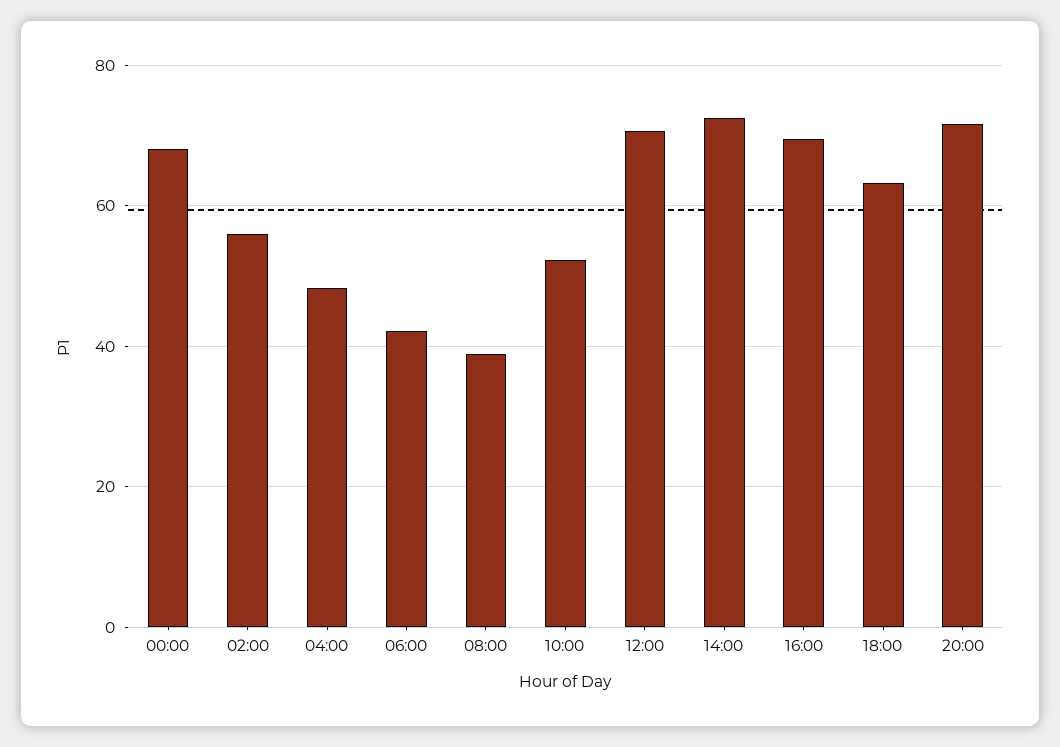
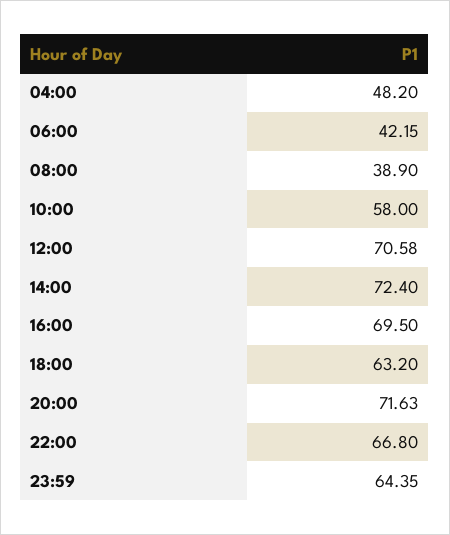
00:00: 68 -> none
02:00: 56 -> none
10:00: 52 -> 58
22:00: none -> 66.8
23:59: none -> 64.35

